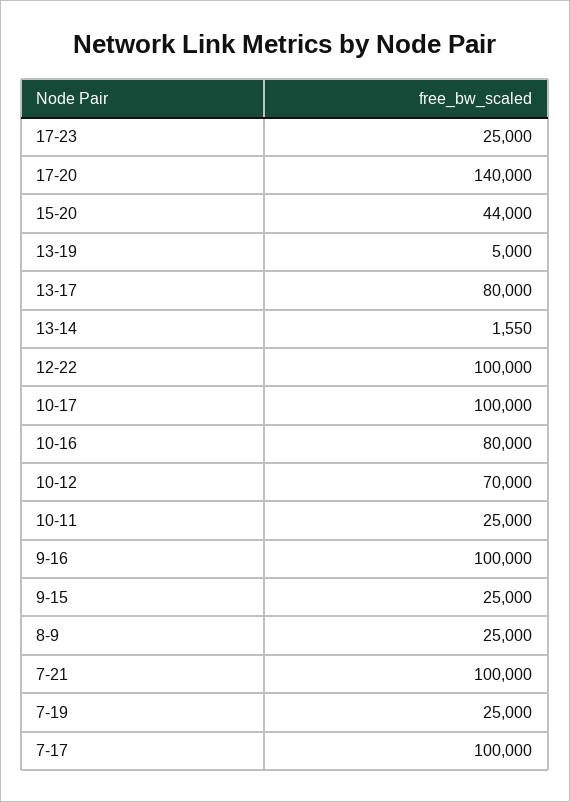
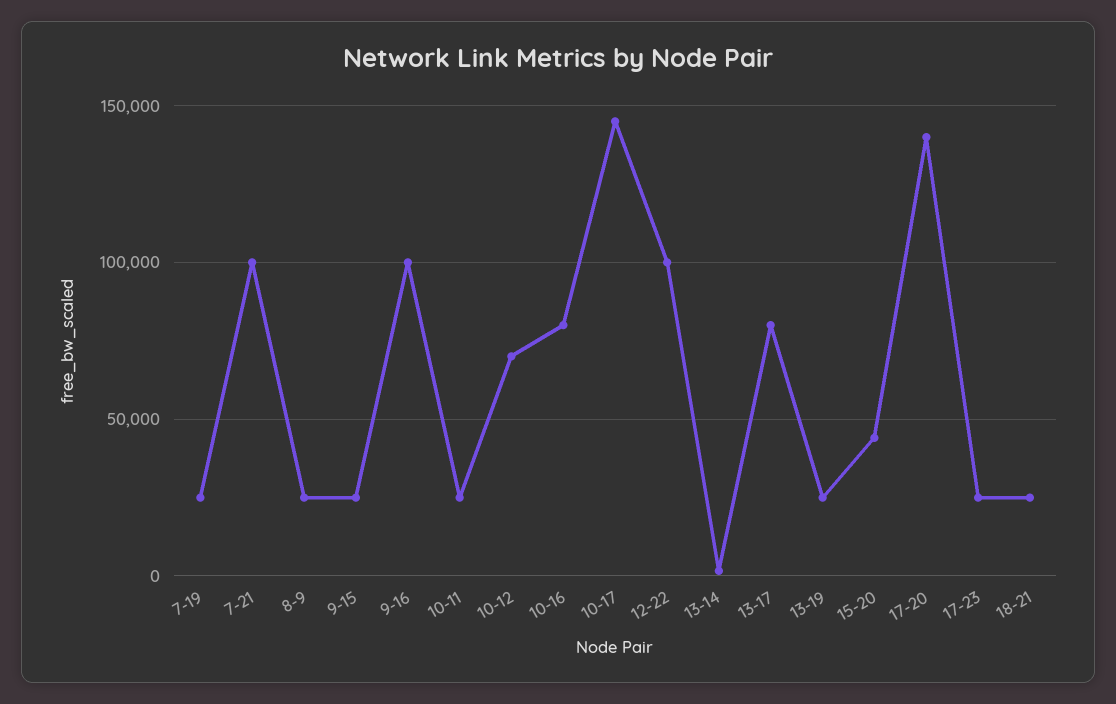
13-19: 5000 -> 25000
10-17: 100000 -> 145000
7-17: 100000 -> none
18-21: none -> 25000

